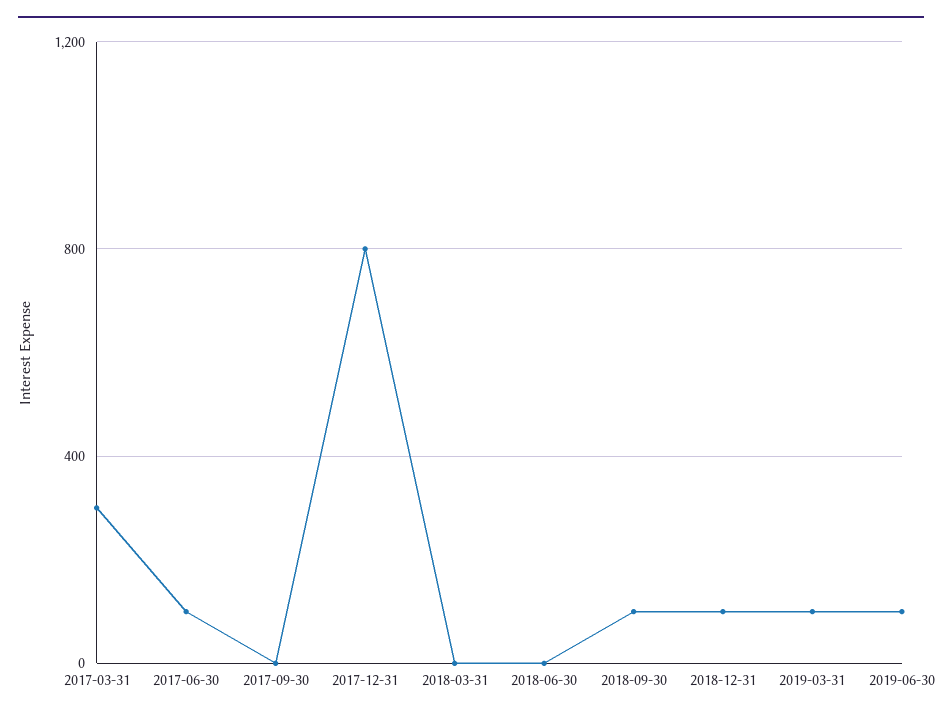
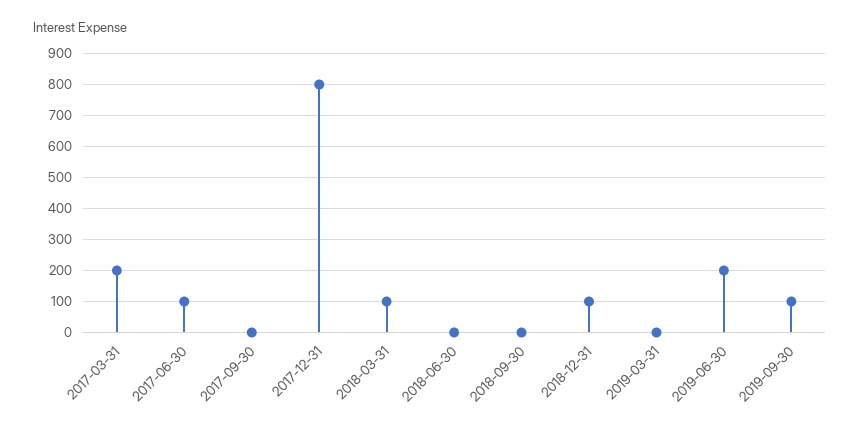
2017-03-31: 300 -> 200
2018-03-31: 0 -> 100
2018-09-30: 100 -> 0
2019-03-31: 100 -> 0
2019-06-30: 100 -> 200
2019-09-30: none -> 100

